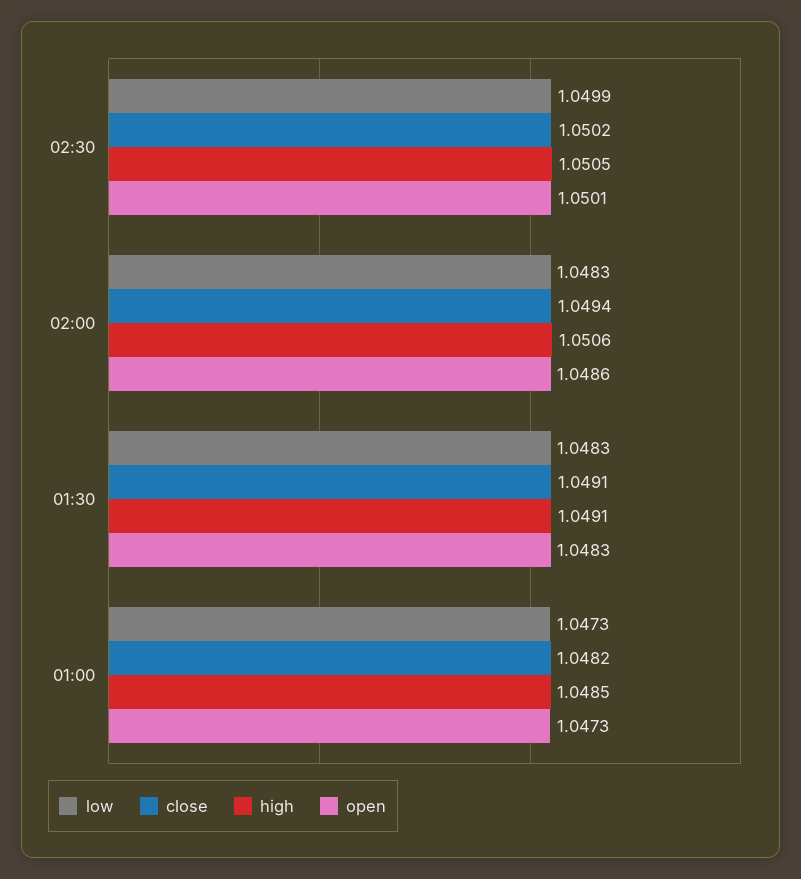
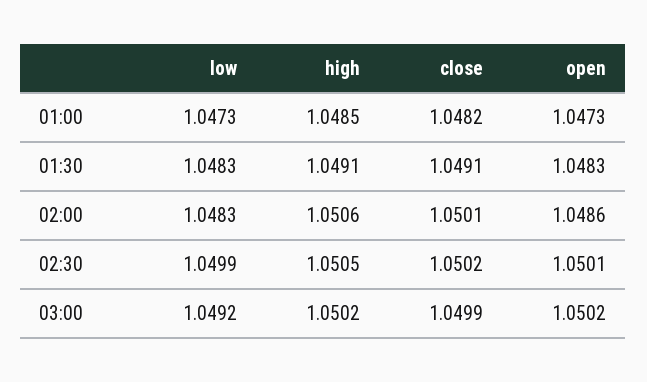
close, 02:00: 1.0494 -> 1.0501
low, 03:00: none -> 1.0492
high, 03:00: none -> 1.0502
close, 03:00: none -> 1.0499
open, 03:00: none -> 1.0502

